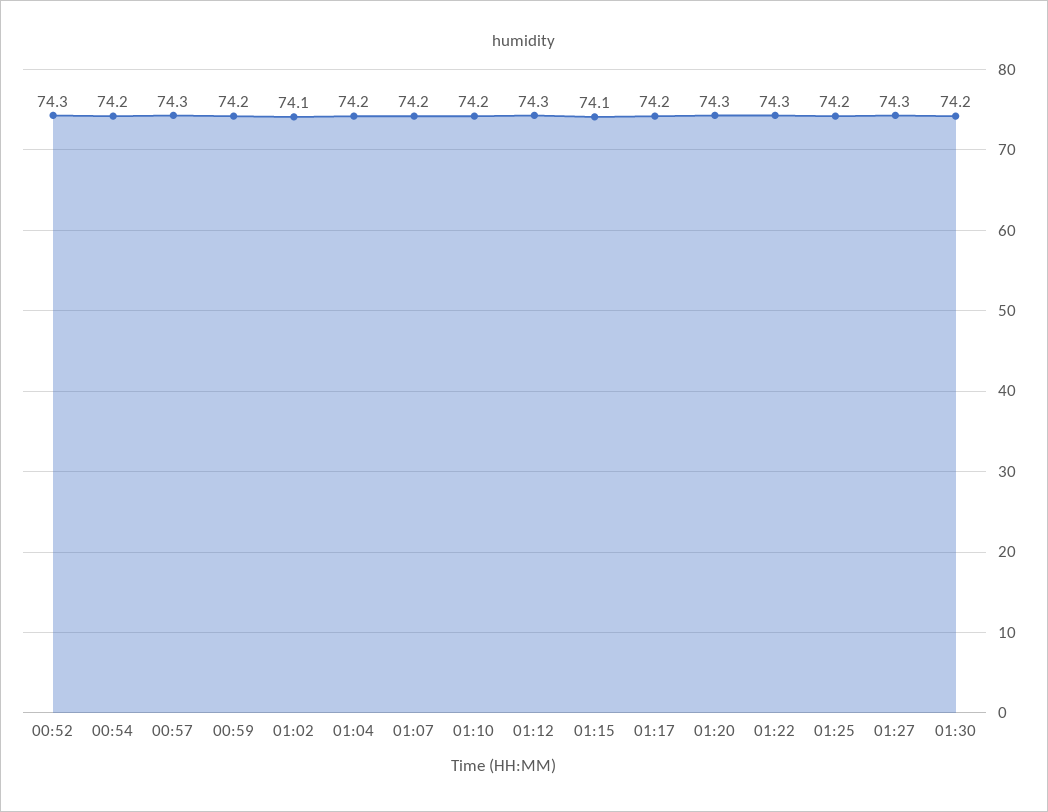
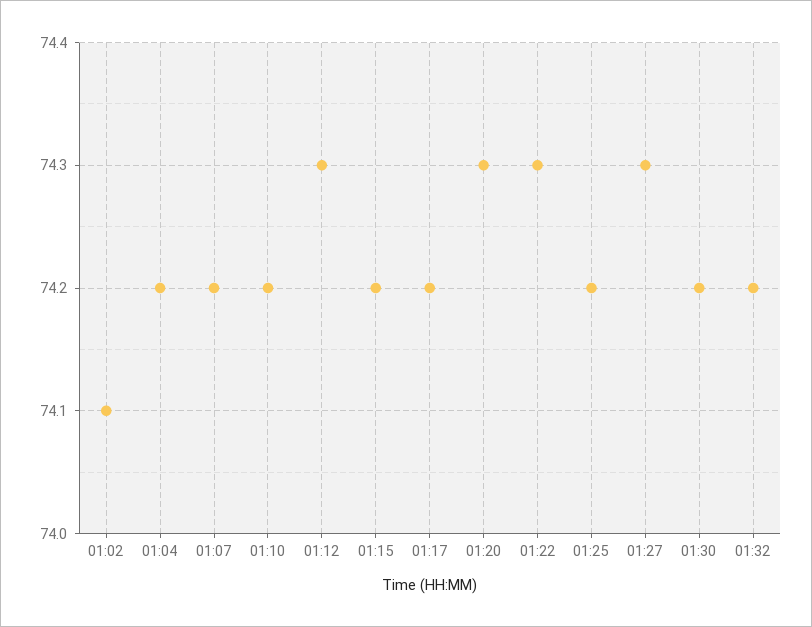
00:52: 74.3 -> none
00:54: 74.2 -> none
00:57: 74.3 -> none
00:59: 74.2 -> none
01:15: 74.1 -> 74.2
01:32: none -> 74.2

